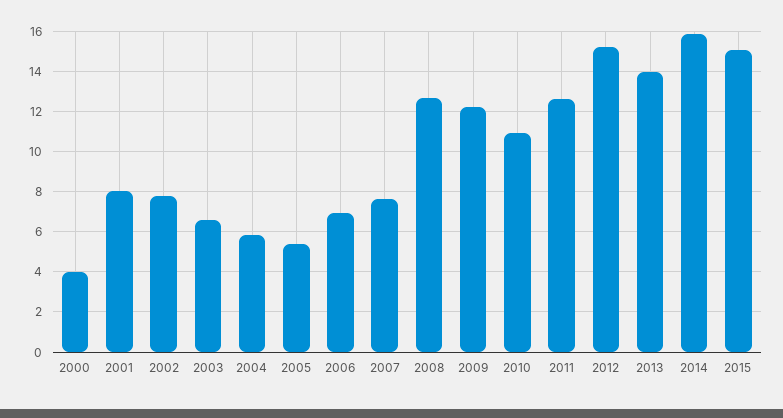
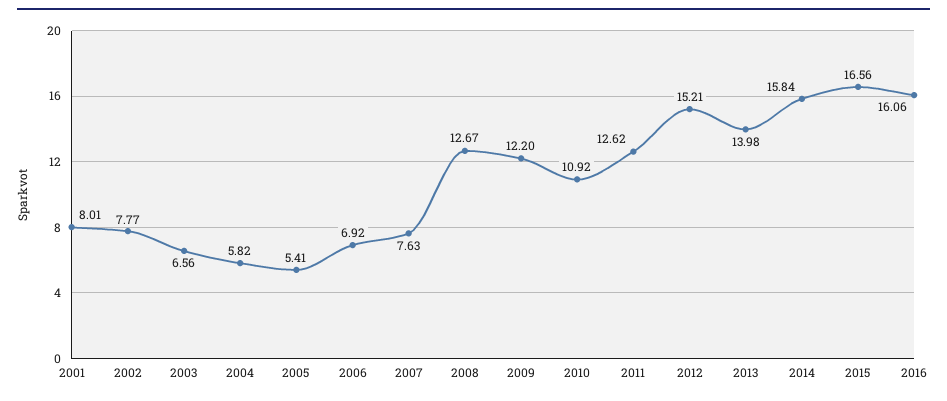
2000: 4 -> none
2015: 15 -> 16.56
2016: none -> 16.06

